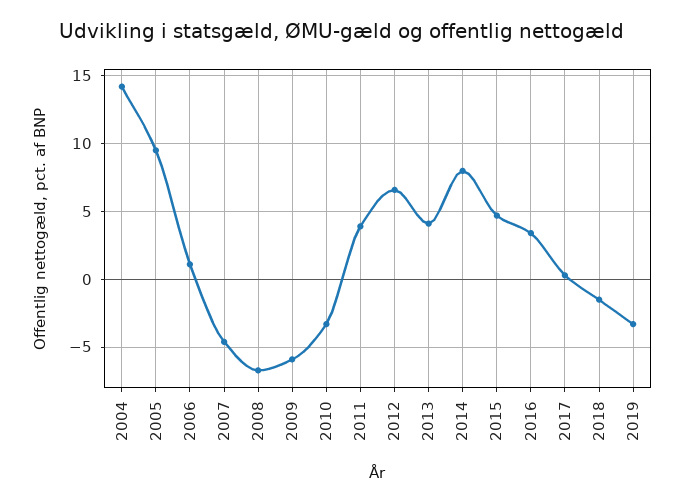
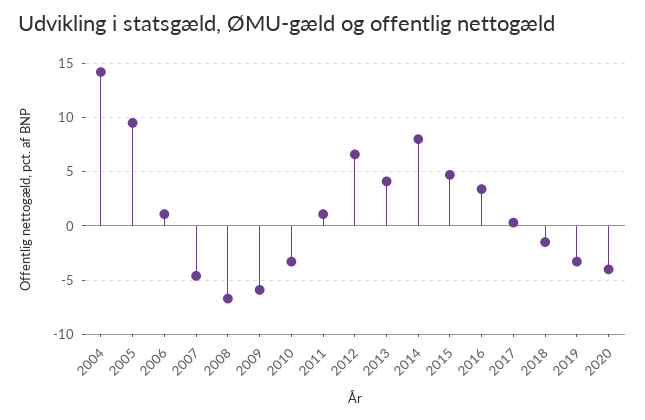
2011: 4 -> 1
2020: none -> -4

